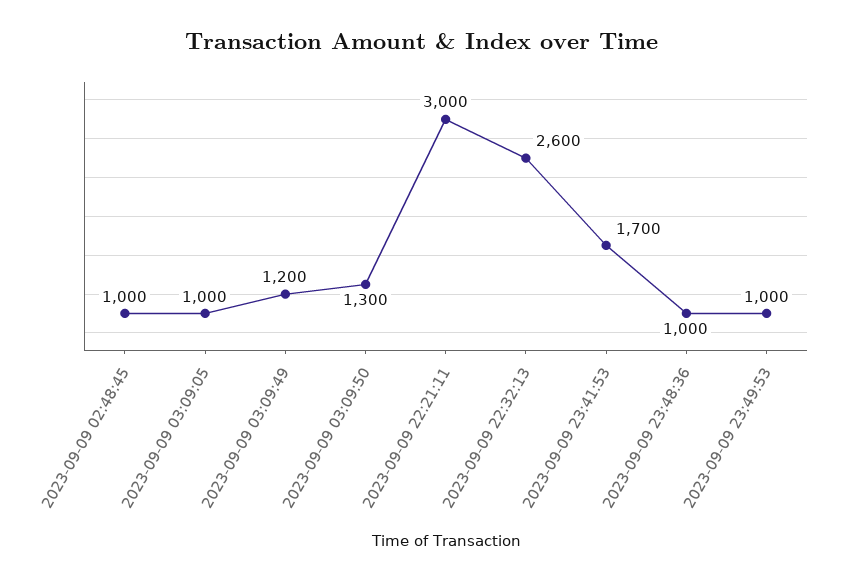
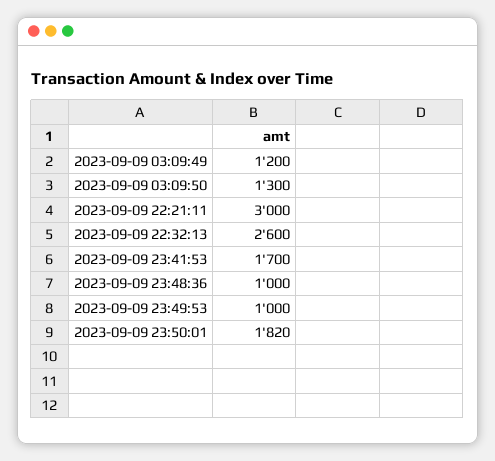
2023-09-09 02:48:45: 1000 -> none
2023-09-09 03:09:05: 1000 -> none
2023-09-09 23:50:01: none -> 1820

